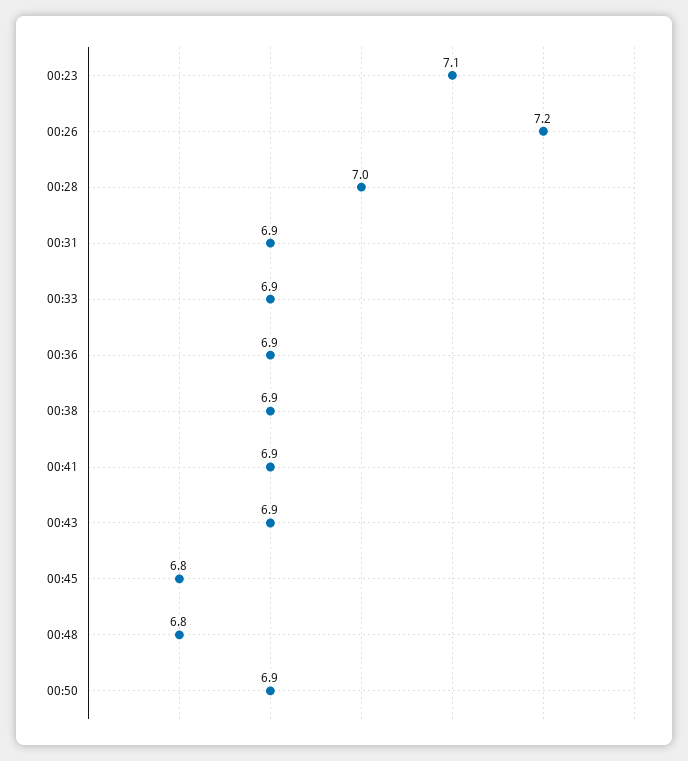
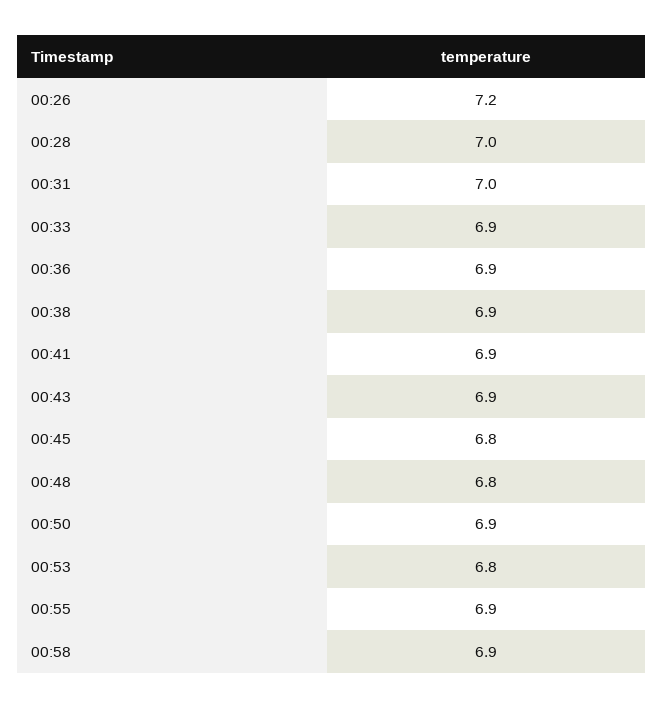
00:23: 7.1 -> none
00:31: 6.9 -> 7
00:53: none -> 6.8
00:55: none -> 6.9
00:58: none -> 6.9

